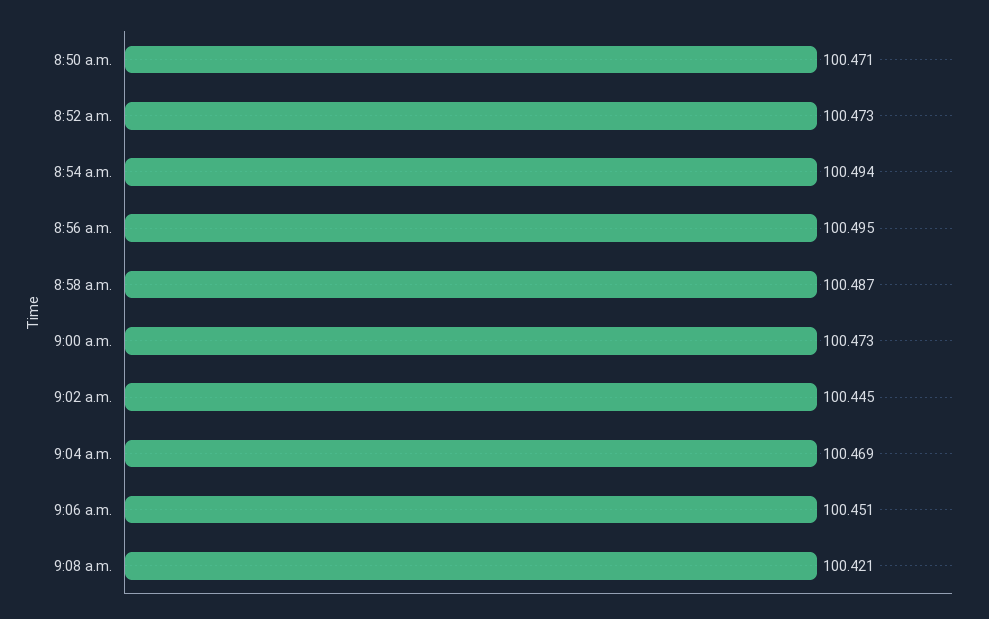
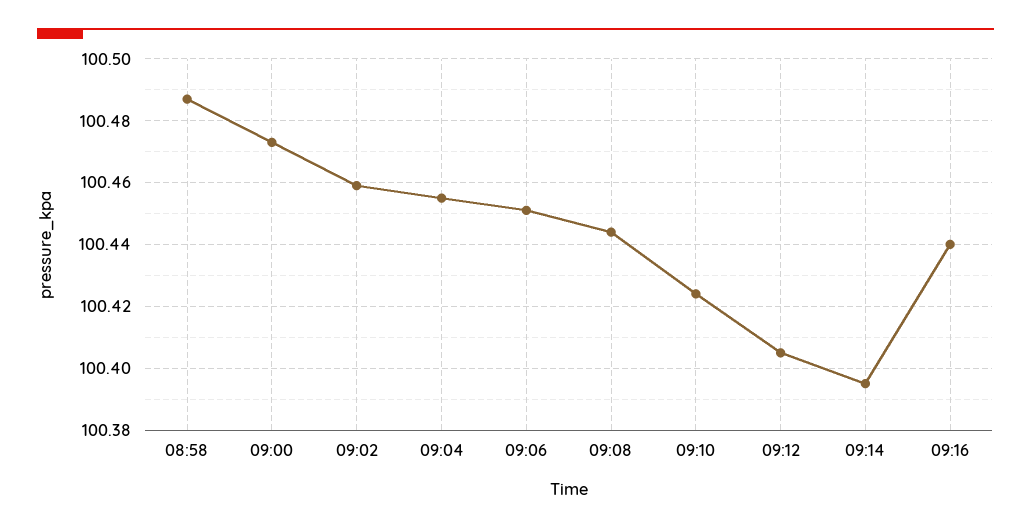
8:50 a.m.: 100.471 -> none
8:52 a.m.: 100.473 -> none
8:54 a.m.: 100.494 -> none
8:56 a.m.: 100.495 -> none
9:02 a.m.: 100.445 -> 100.46
9:04 a.m.: 100.469 -> 100.455
9:08 a.m.: 100.421 -> 100.445
09:10: none -> 100.425
09:12: none -> 100.405
09:14: none -> 100.395
09:16: none -> 100.44

